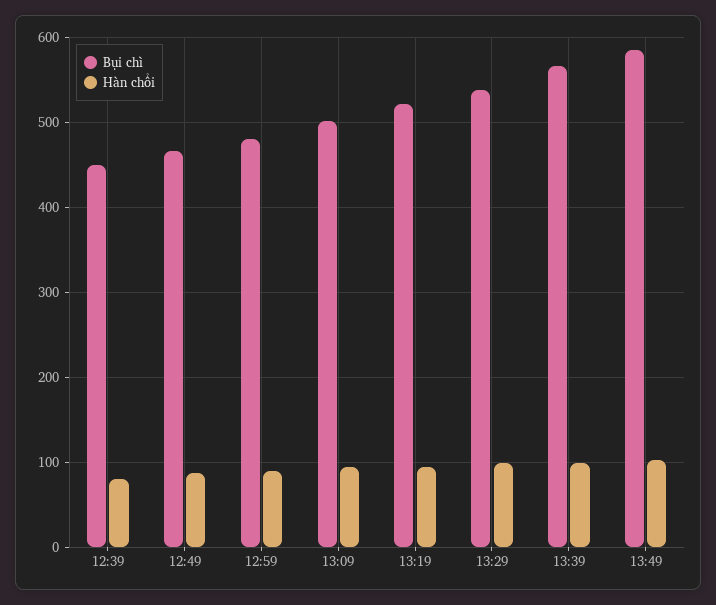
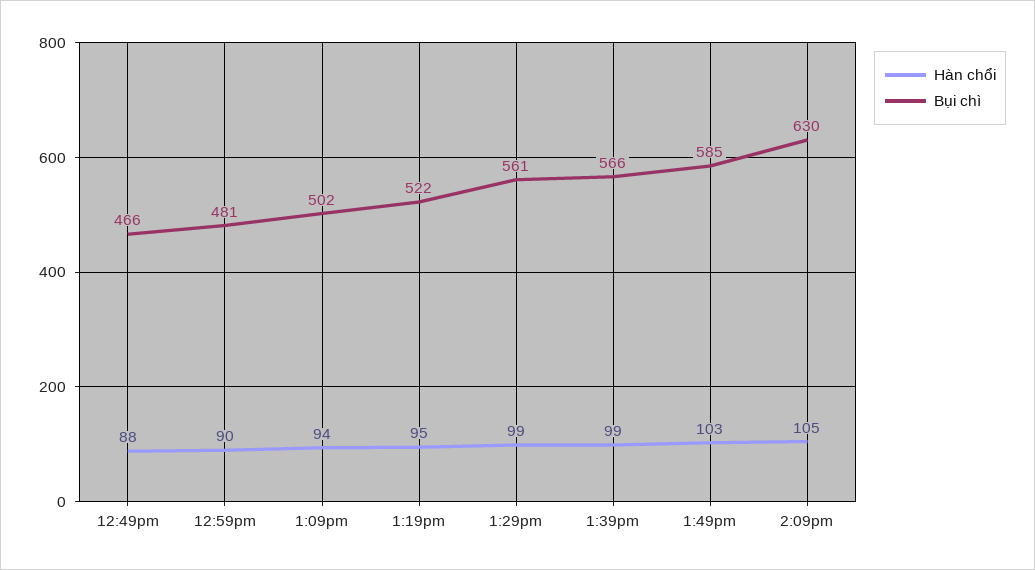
Bụi chì, 12:39: 450 -> none
Hàn chổi, 12:39: 80 -> none
Bụi chì, 13:29: 540 -> 561
Hàn chổi, 2:09pm: none -> 105
Bụi chì, 2:09pm: none -> 630

